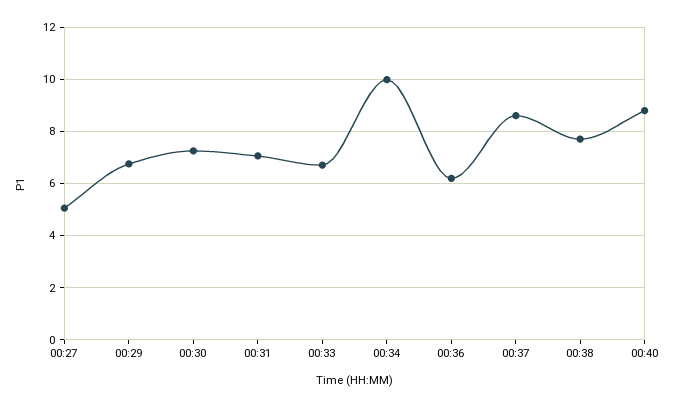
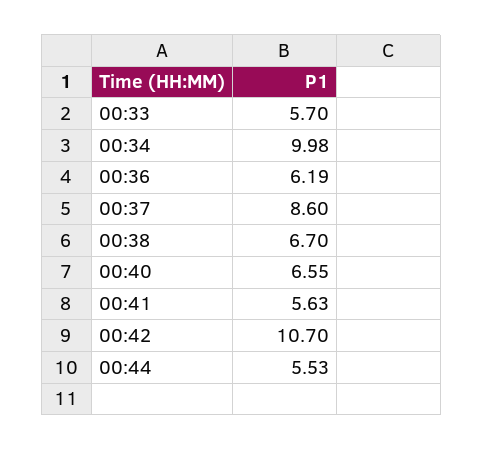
00:27: 5 -> none
00:29: 6.75 -> none
00:30: 7.25 -> none
00:31: 7 -> none
00:33: 6.75 -> 5.7
00:38: 7.75 -> 6.7
00:40: 8.75 -> 6.55
00:41: none -> 5.63
00:42: none -> 10.7
00:44: none -> 5.53

